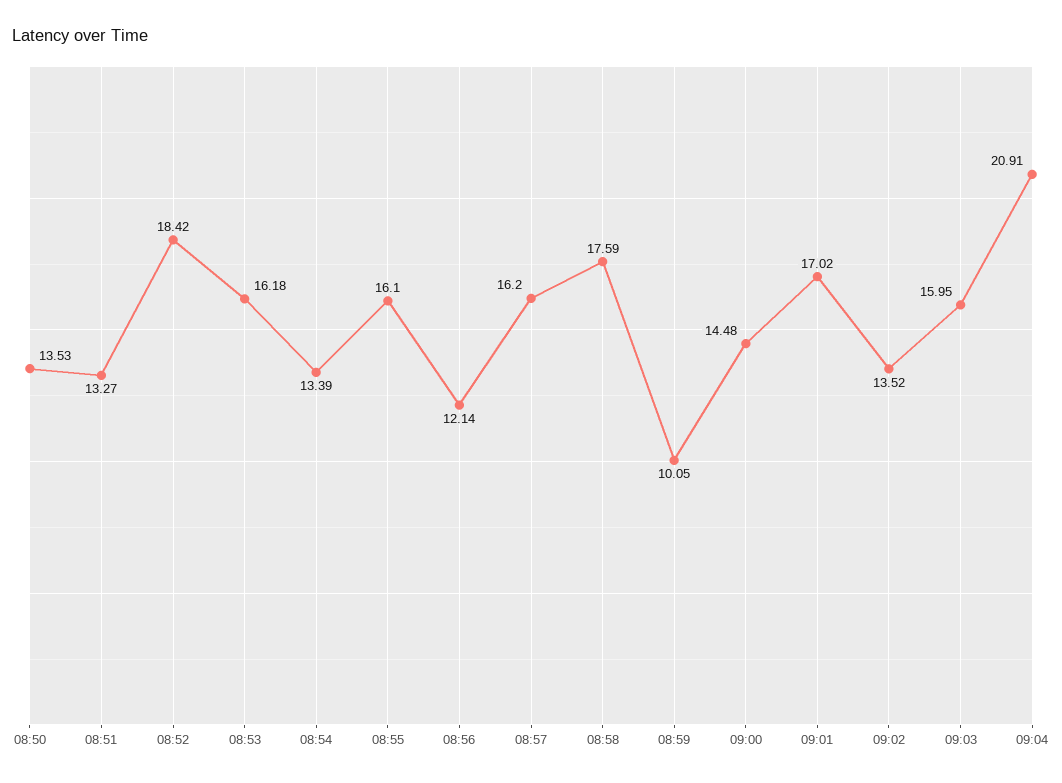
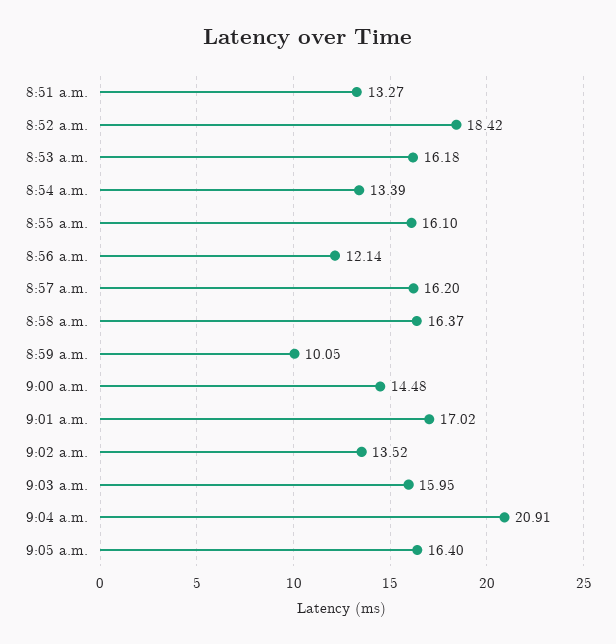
08:50: 13.53 -> none
08:58: 17.59 -> 16.37
9:05 a.m.: none -> 16.4

